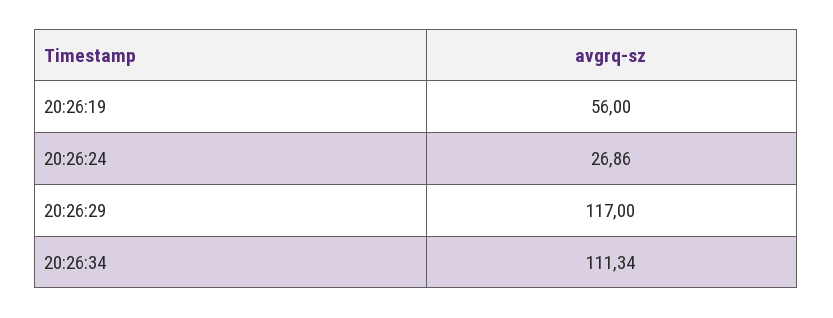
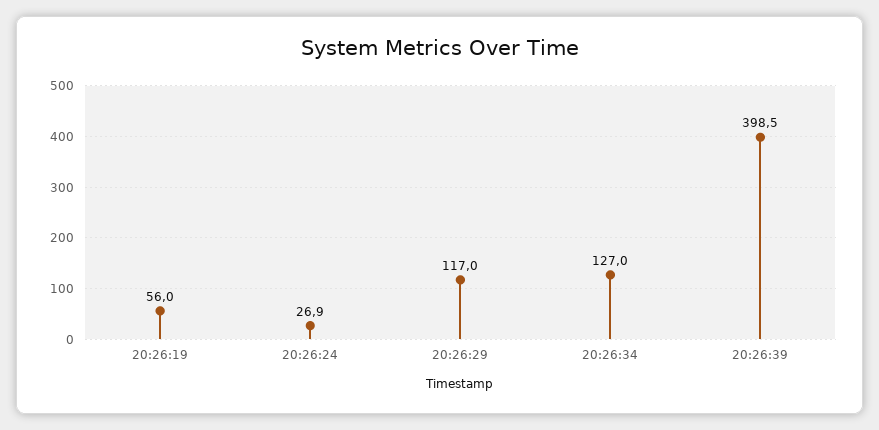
20:26:34: 111.34 -> 127
20:26:39: none -> 398.5

